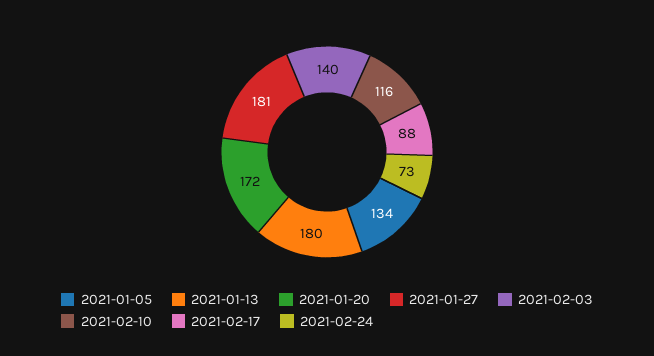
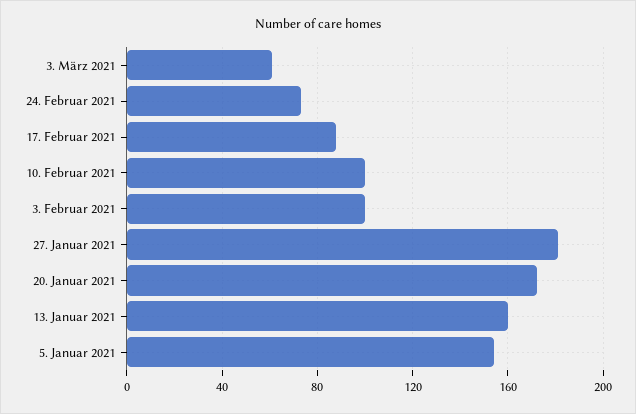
2021-01-05: 134 -> 155
2021-01-13: 180 -> 160
2021-02-03: 140 -> 100
2021-02-10: 116 -> 100
3. März 2021: none -> 60

